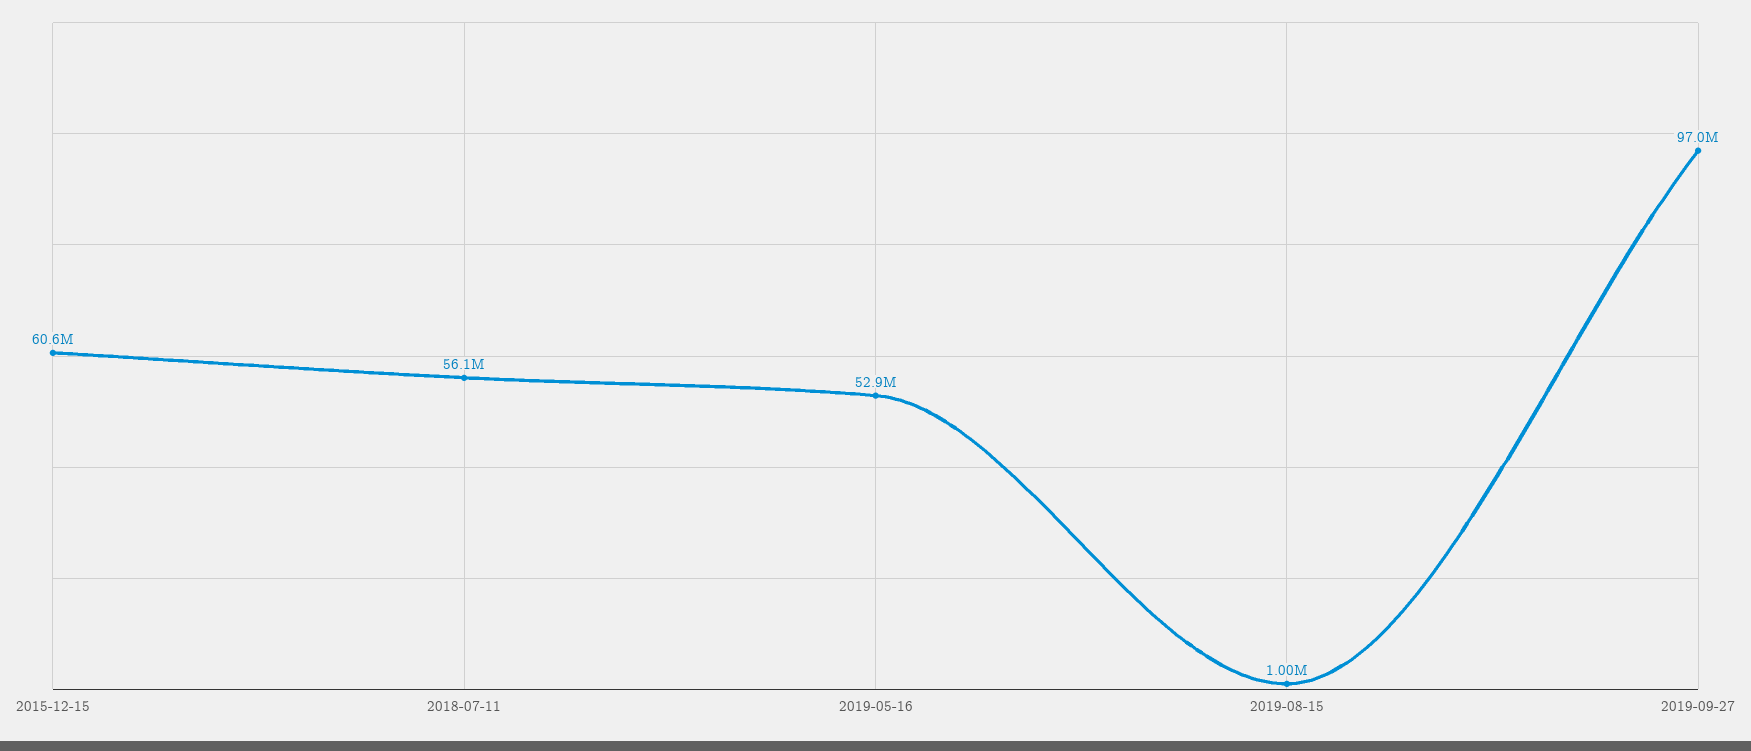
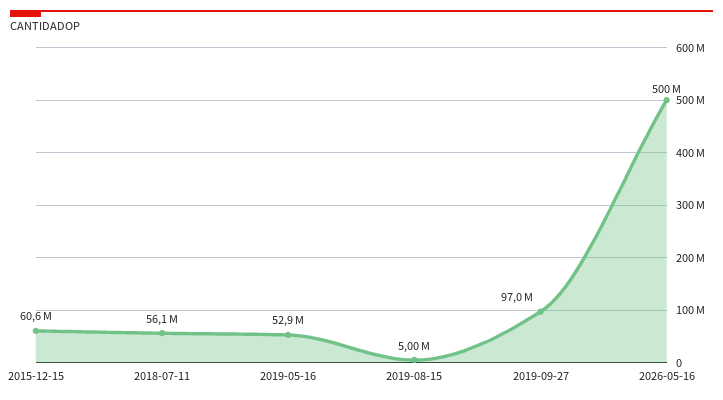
2019-08-15: 1000000 -> 5000000
2026-05-16: none -> 500000000

